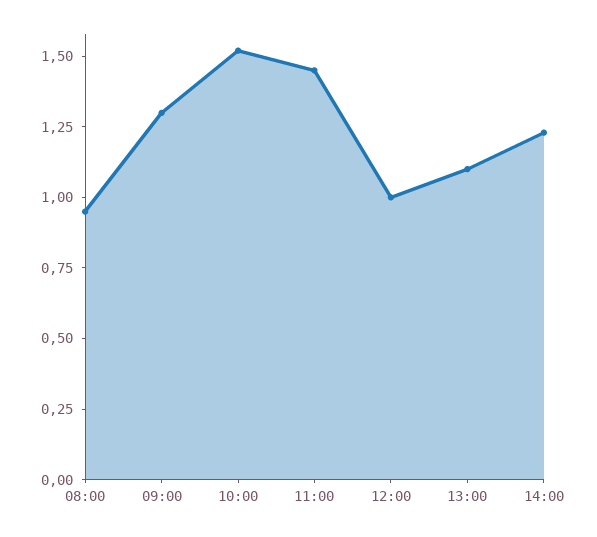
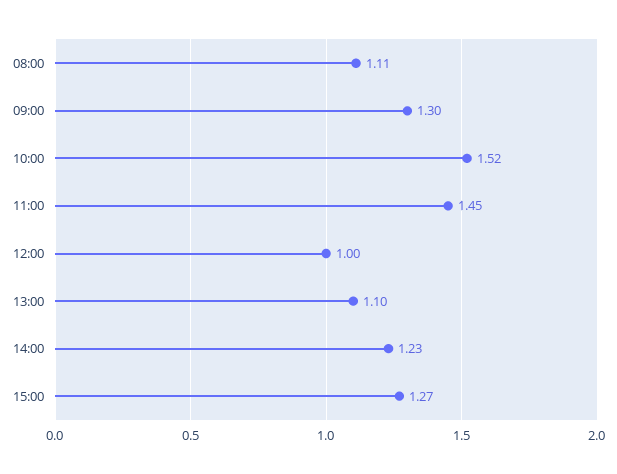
08:00: 0.95 -> 1.11
15:00: none -> 1.27

